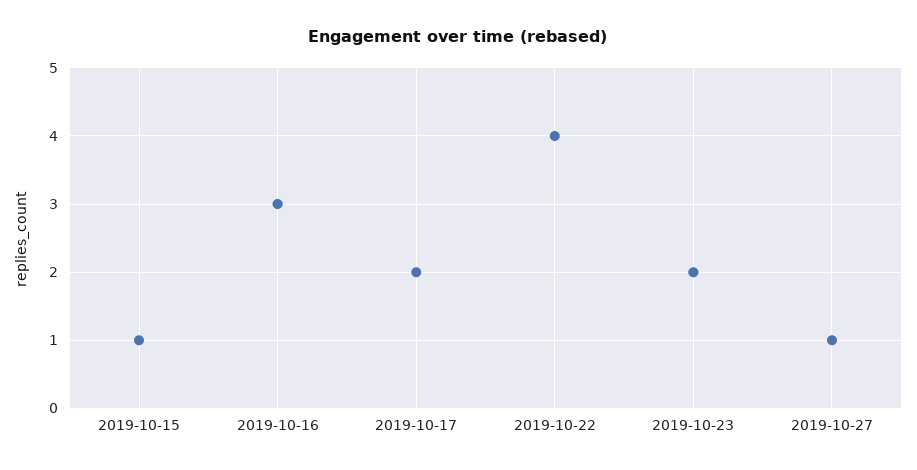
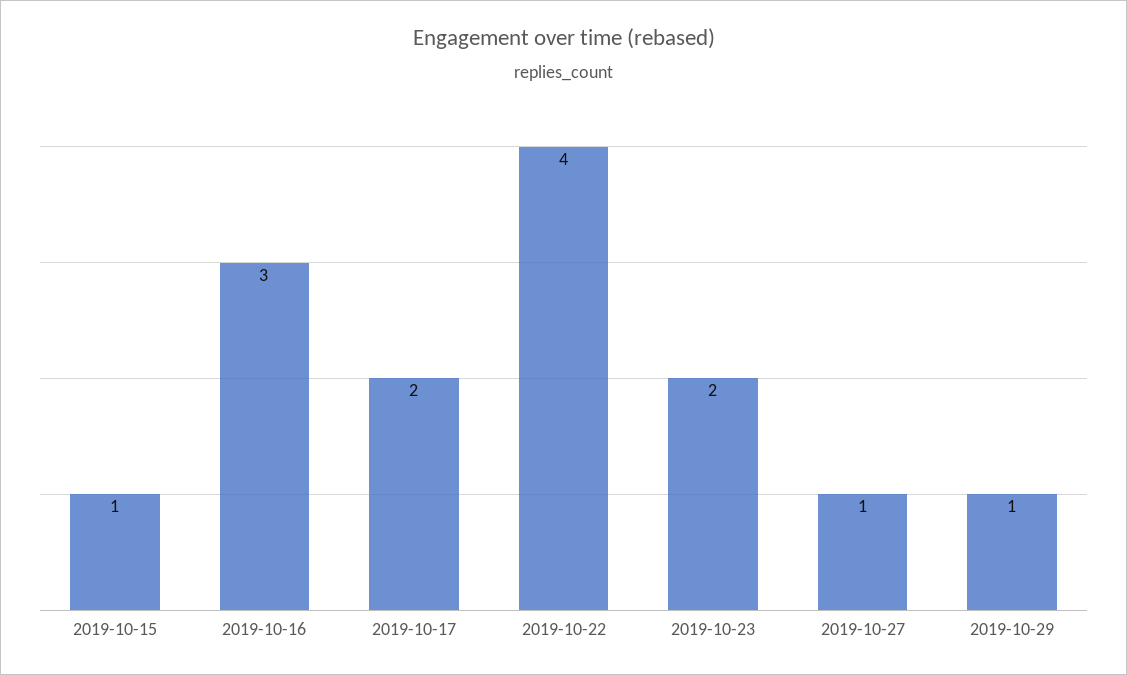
2019-10-29: none -> 1

